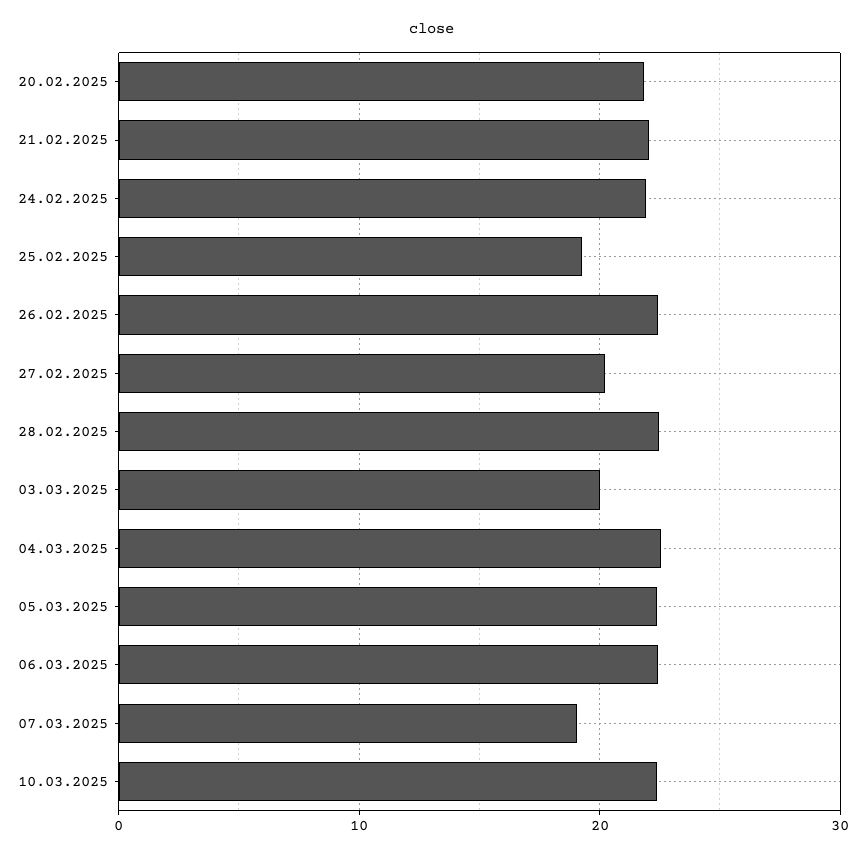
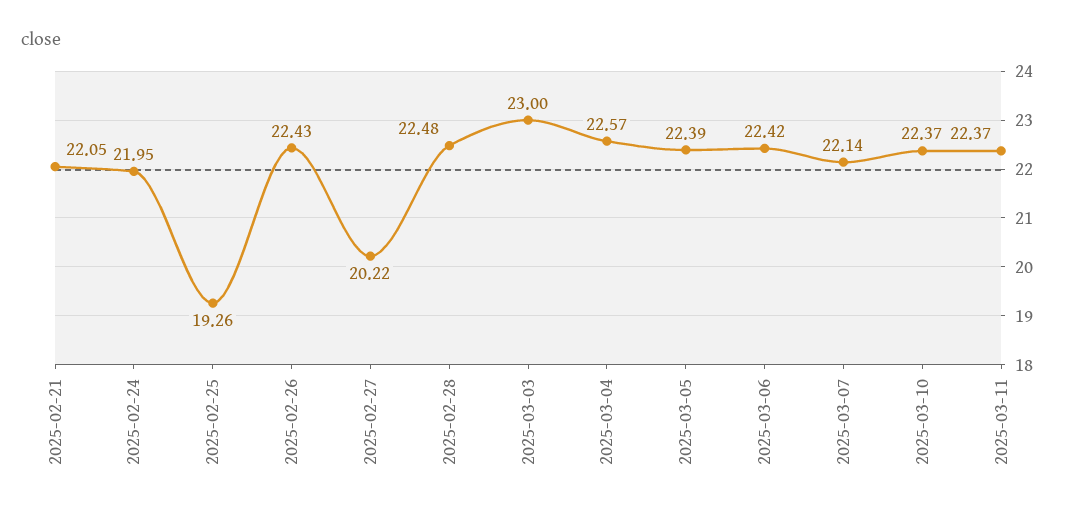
20.02.2025: 22 -> none
03.03.2025: 20 -> 23
07.03.2025: 19 -> 22.14
2025-03-11: none -> 22.37

